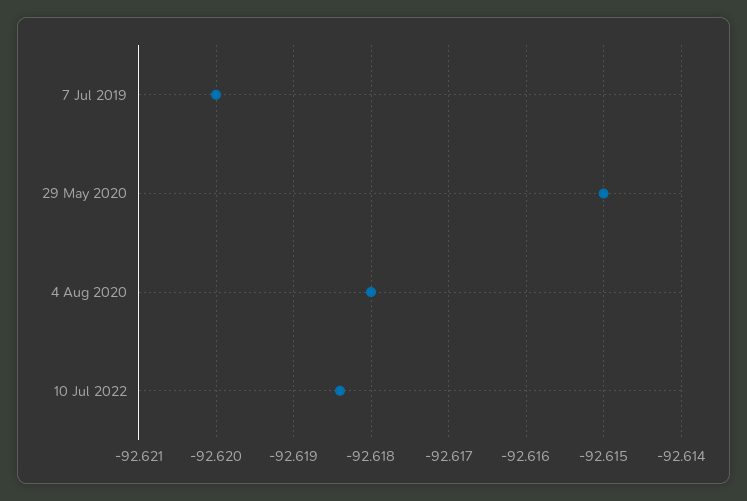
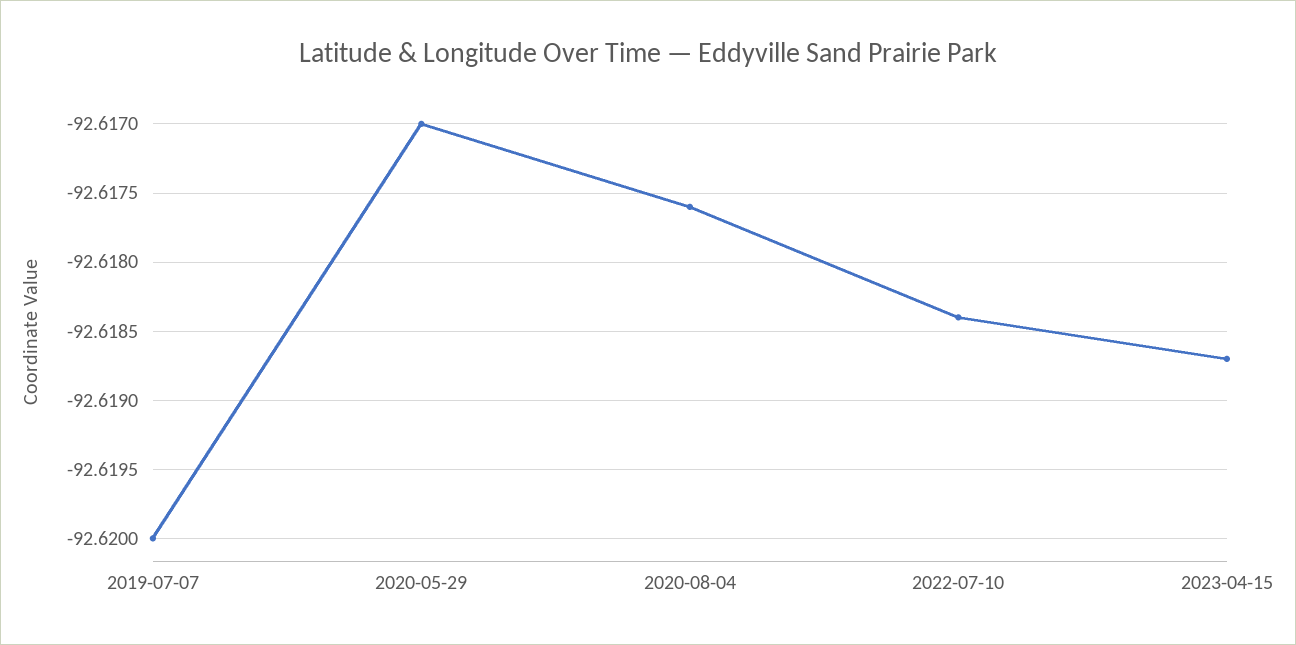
29 May 2020: -92.615 -> -92.617
4 Aug 2020: -92.618 -> -92.6176
2023-04-15: none -> -92.6187

